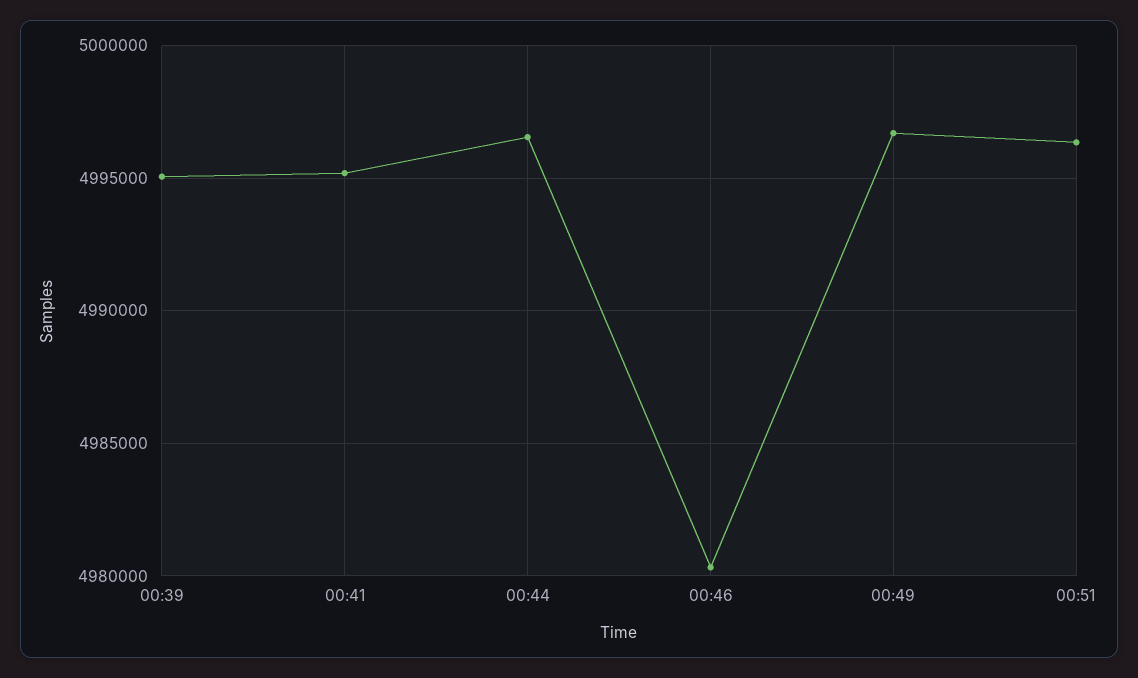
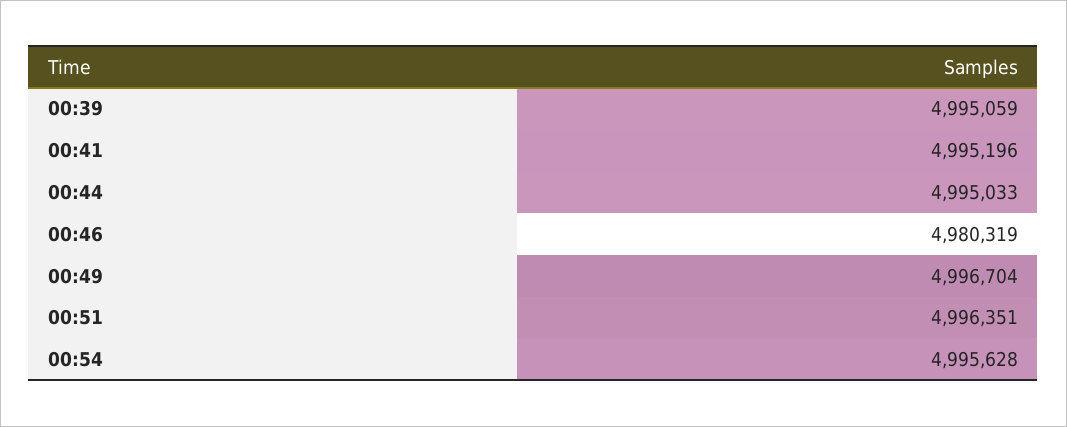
00:44: 4996500 -> 4995033
00:54: none -> 4995628

